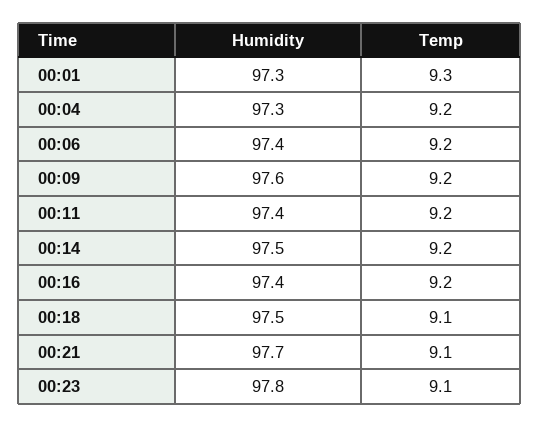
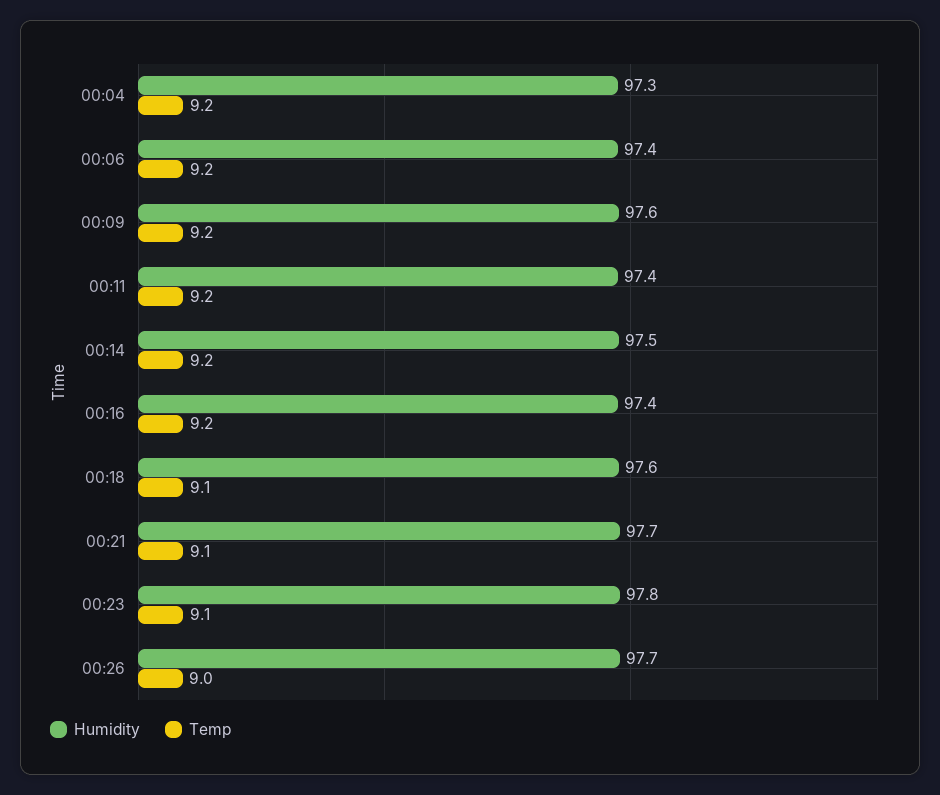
Humidity, 00:01: 97.3 -> none
Temp, 00:01: 9.3 -> none
Humidity, 00:18: 97.5 -> 97.6
Humidity, 00:26: none -> 97.7
Temp, 00:26: none -> 9

